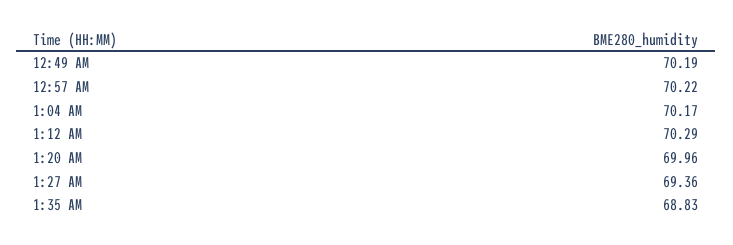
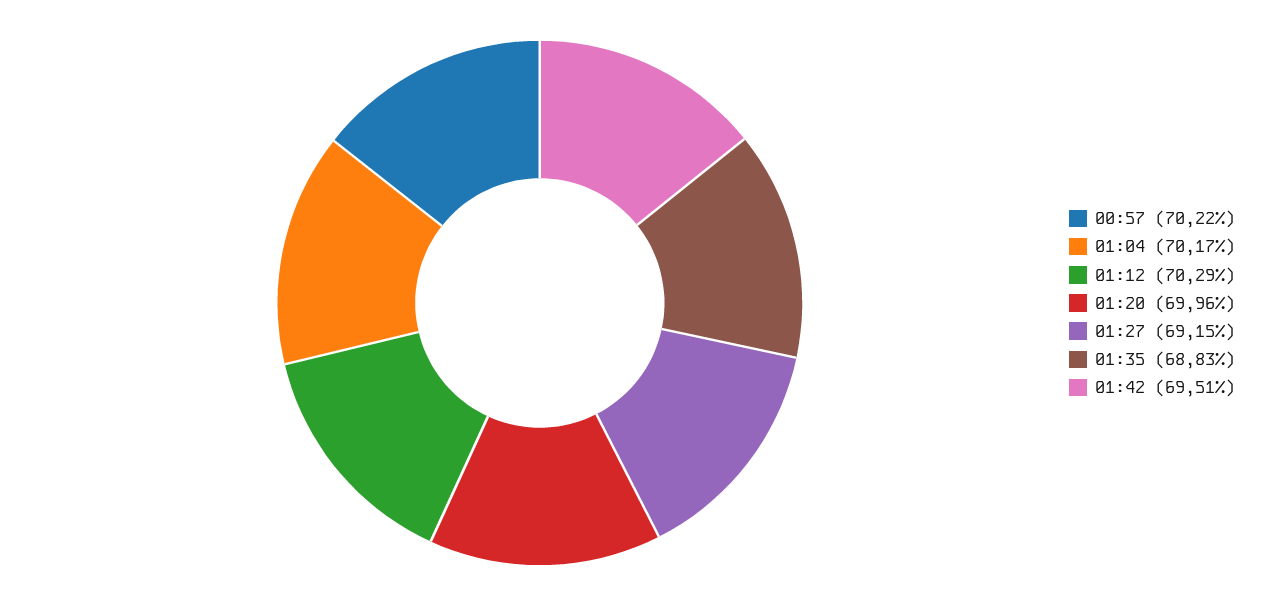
12:49 AM: 70.19 -> none
1:27 AM: 69.36 -> 69.15
01:42: none -> 69.51

